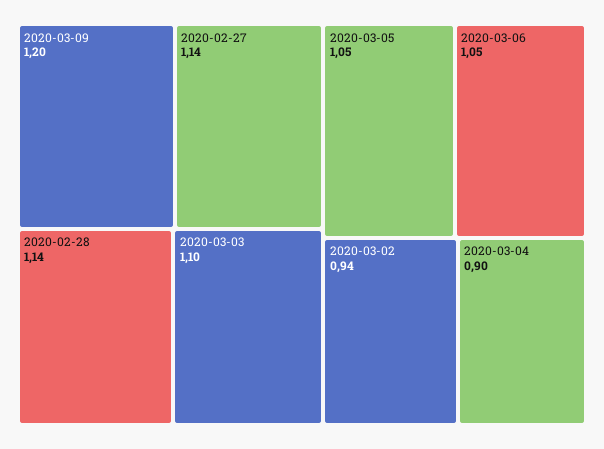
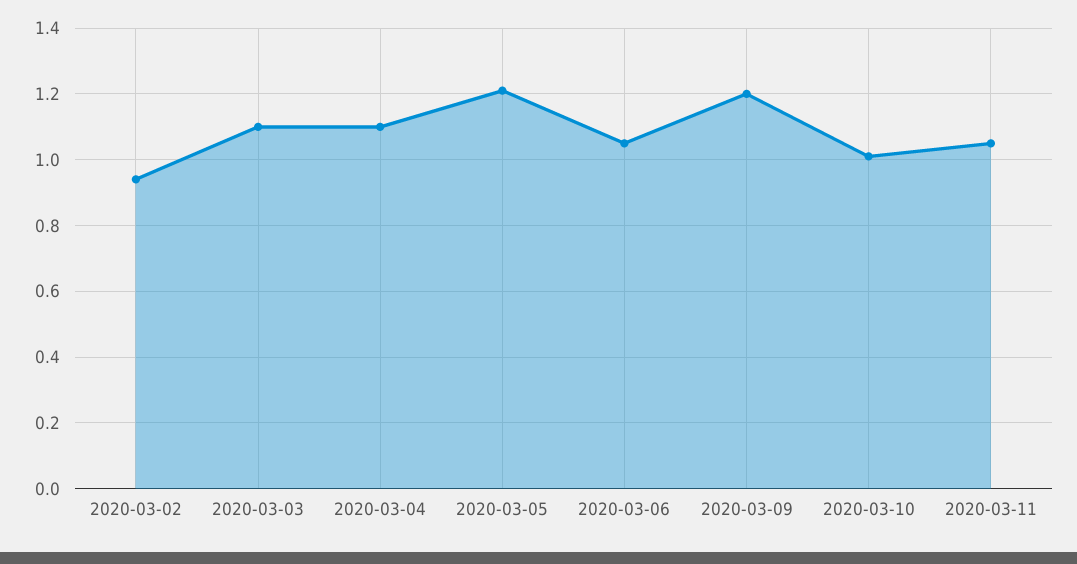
2020-02-27: 1.14 -> none
2020-02-28: 1.14 -> none
2020-03-05: 1.05 -> 1.2
2020-03-04: 0.9 -> 1.1
2020-03-10: none -> 1
2020-03-11: none -> 1.05

